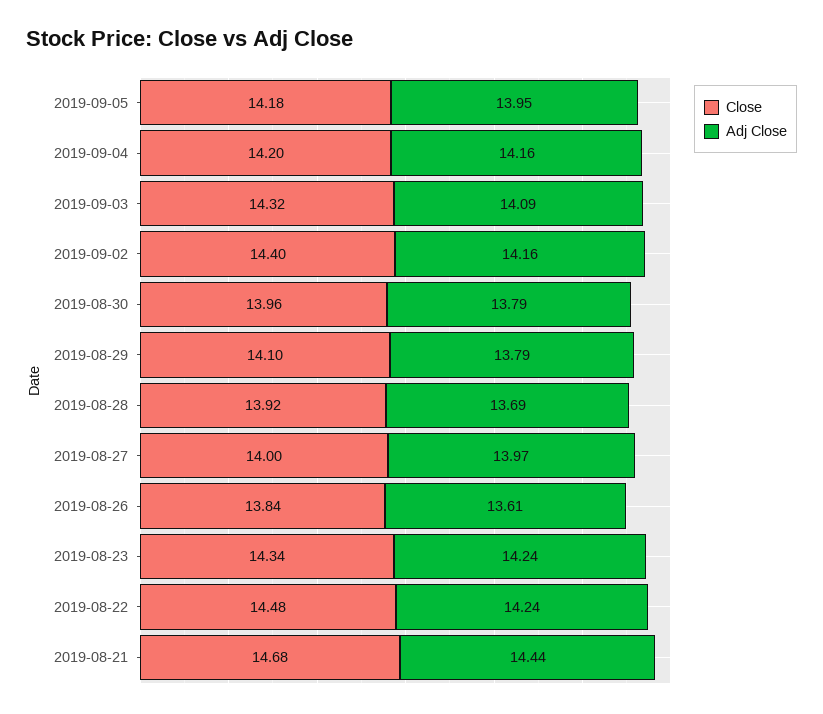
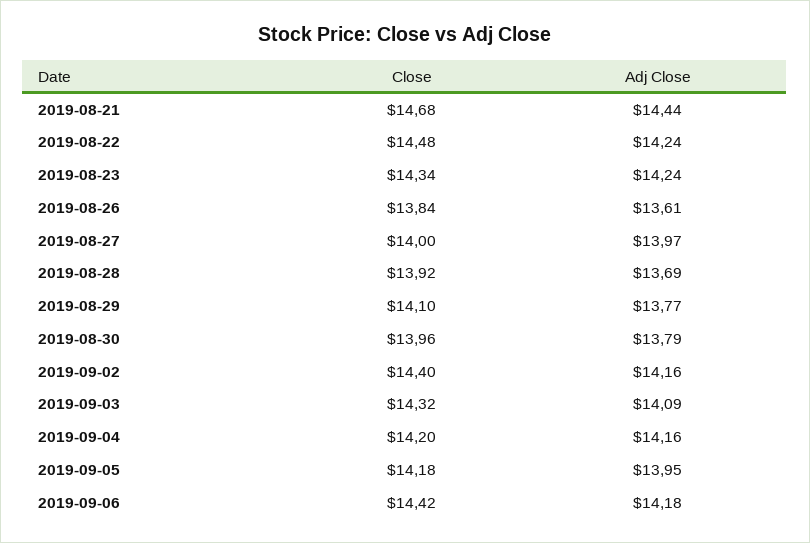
Adj Close, 2019-08-29: 13.79 -> 13.77
Close, 2019-09-06: none -> 14.42
Adj Close, 2019-09-06: none -> 14.18

